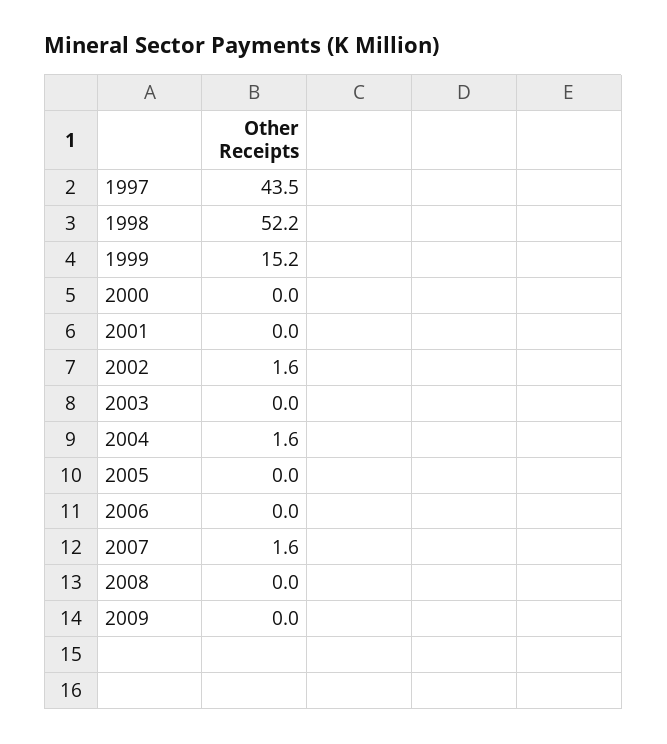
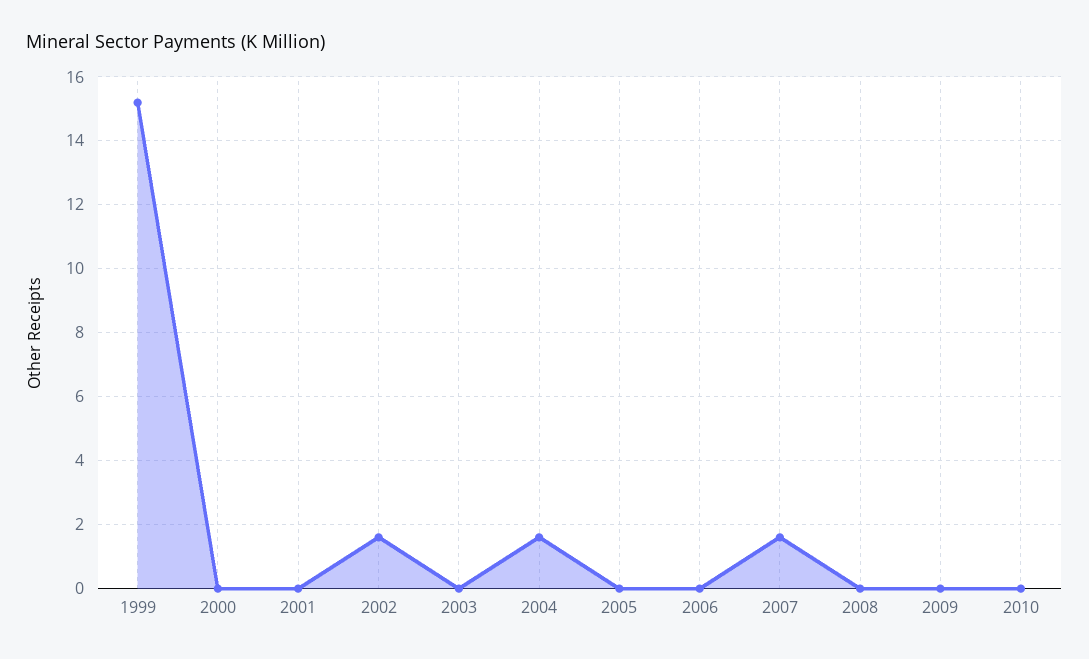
1997: 43.5 -> none
1998: 52.2 -> none
2010: none -> 0

